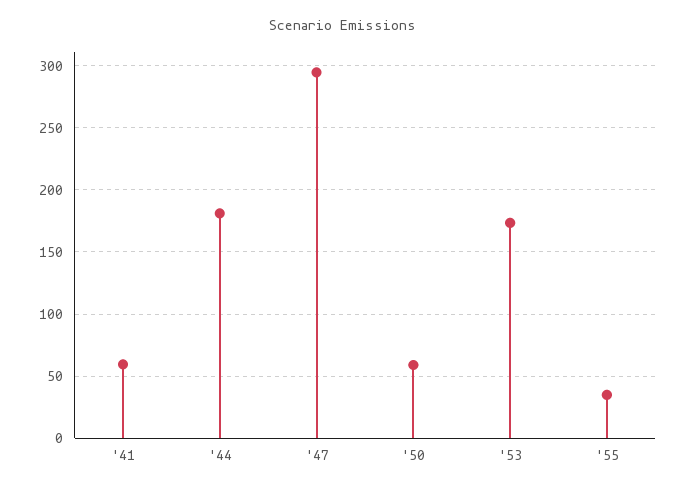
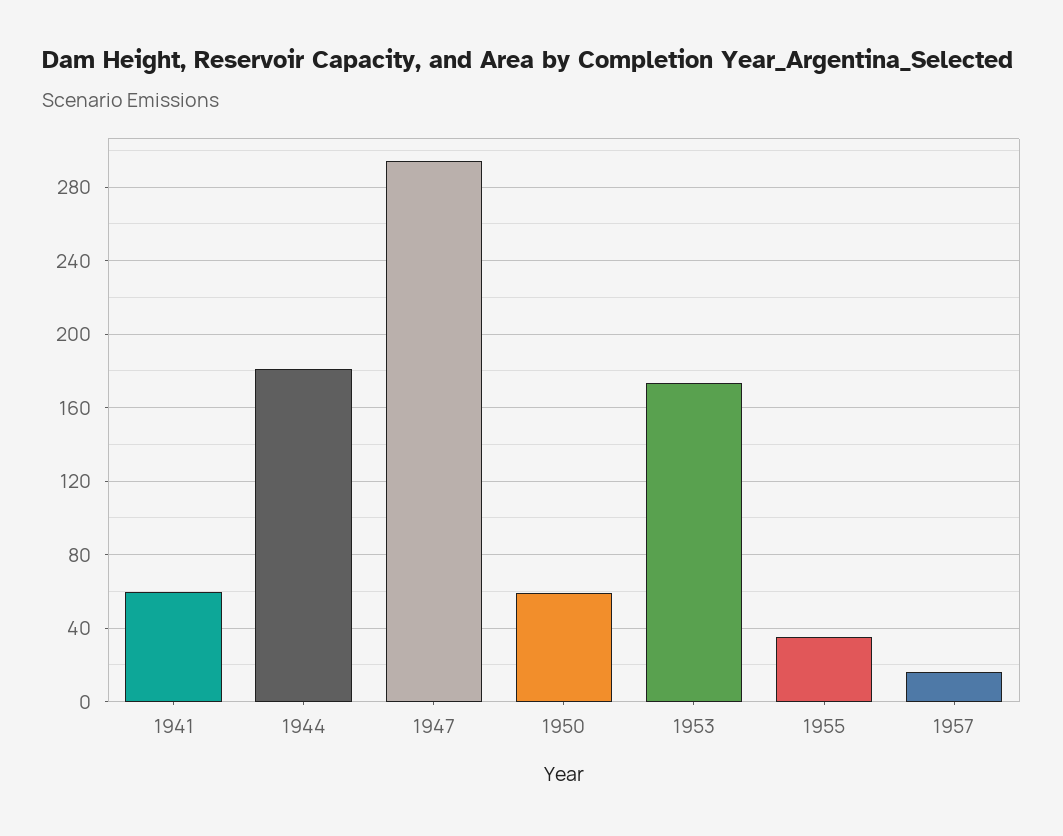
1957: none -> 15

